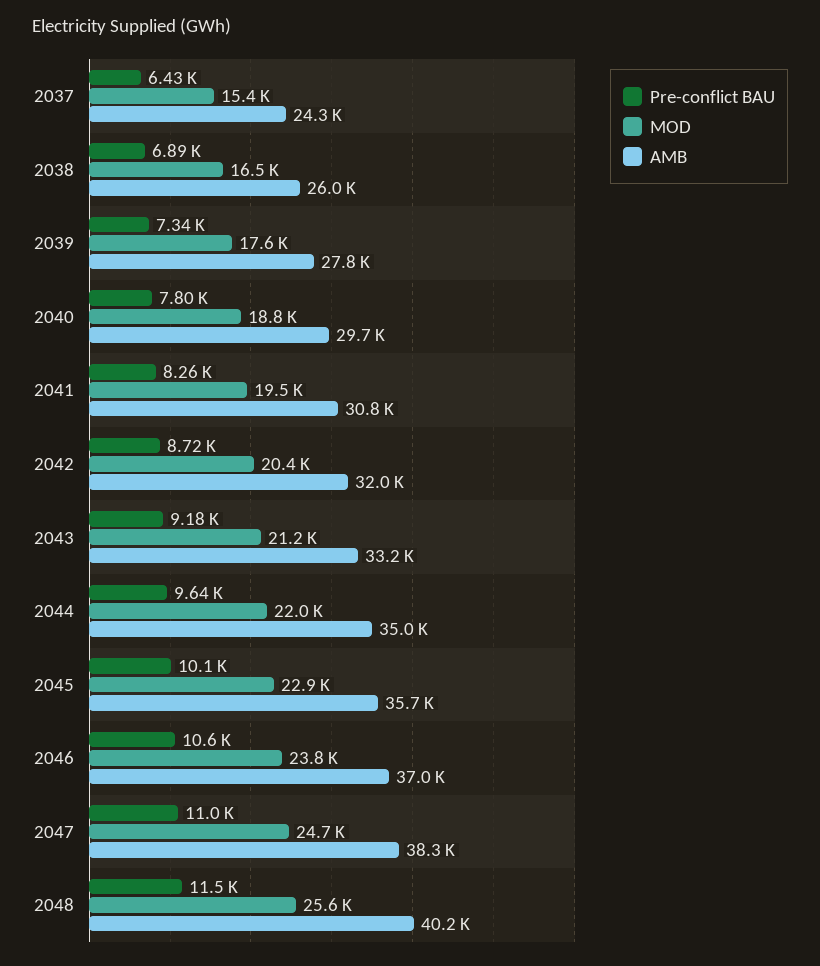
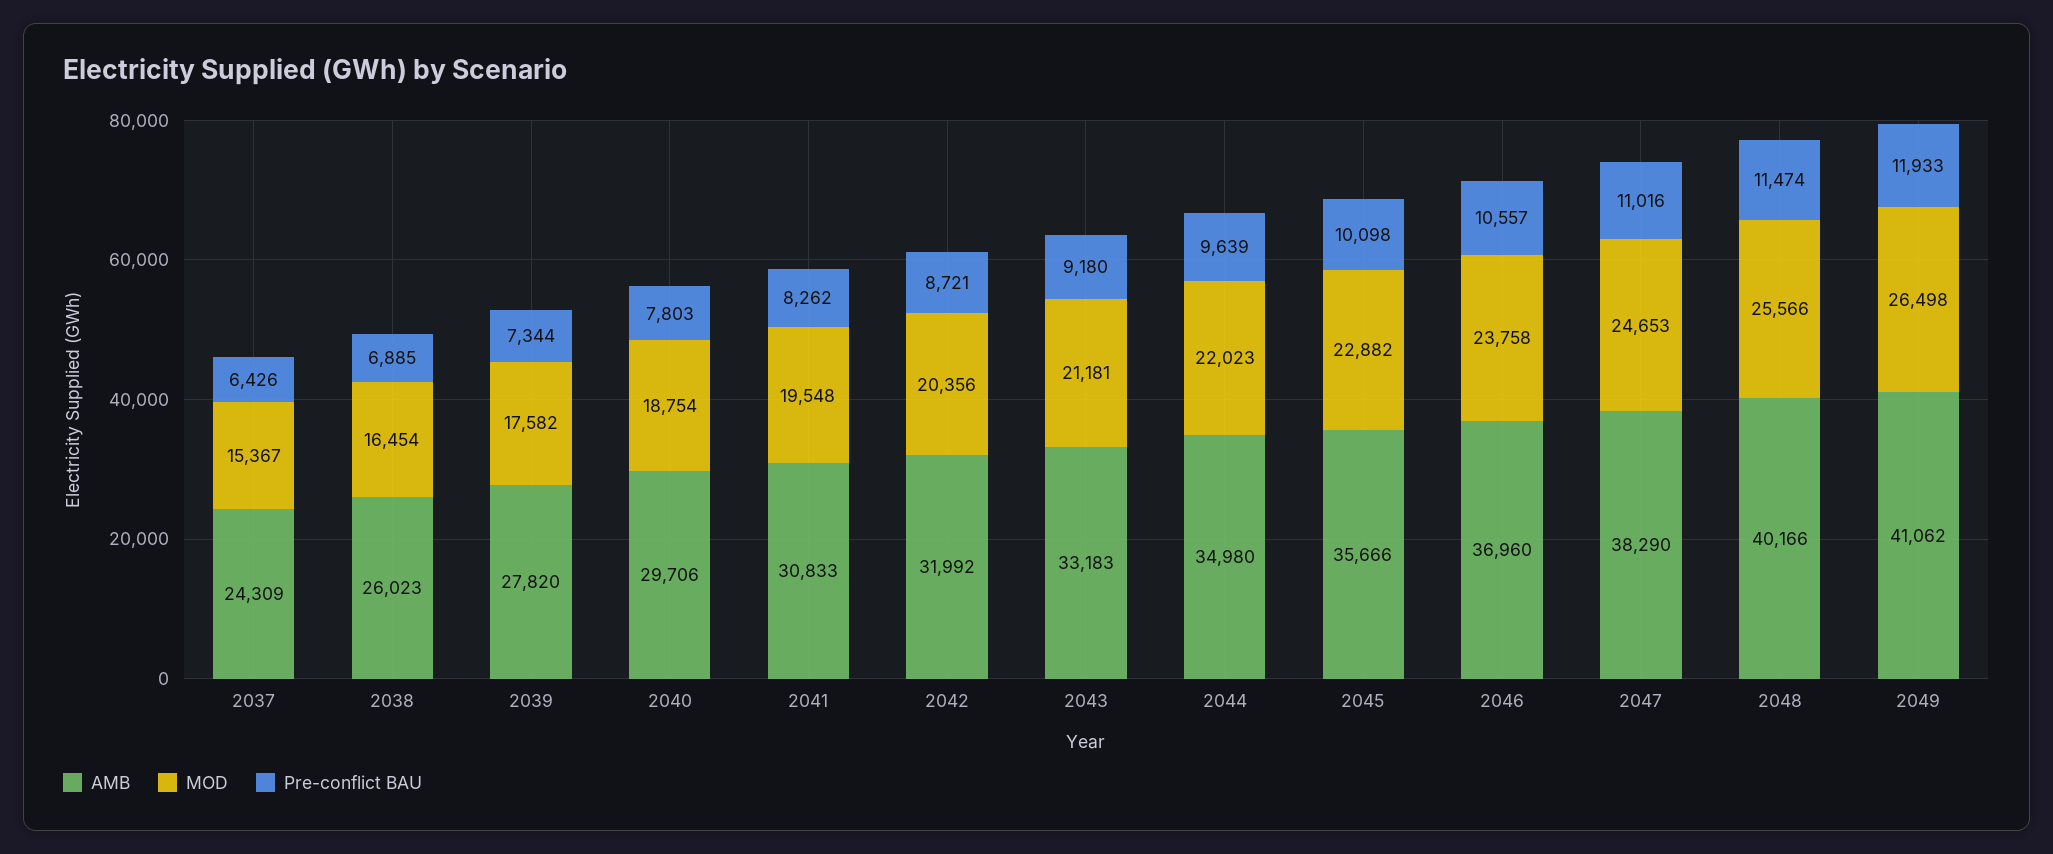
AMB, 2049: none -> 41062
MOD, 2049: none -> 26498
Pre-conflict BAU, 2049: none -> 11933

